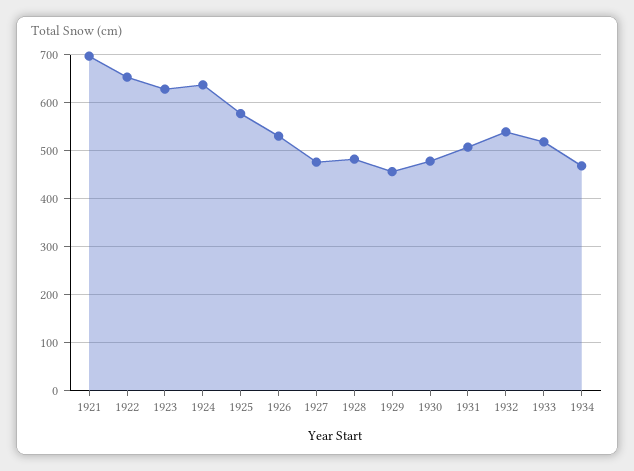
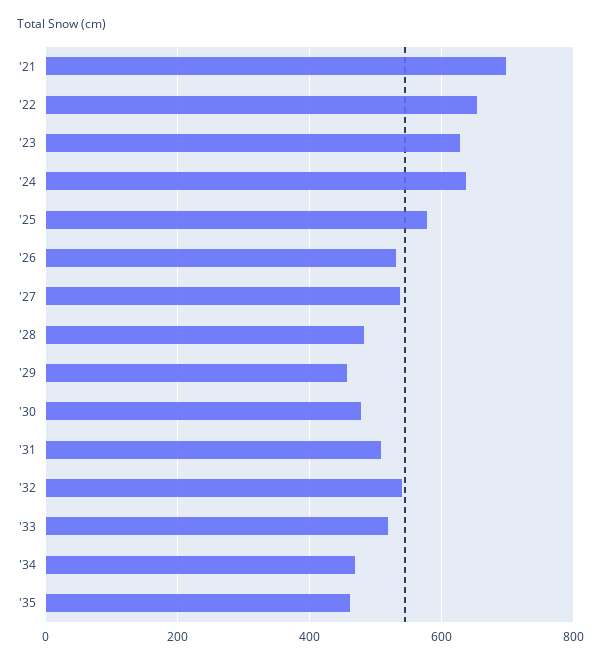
1927: 480 -> 540
'35: none -> 460

